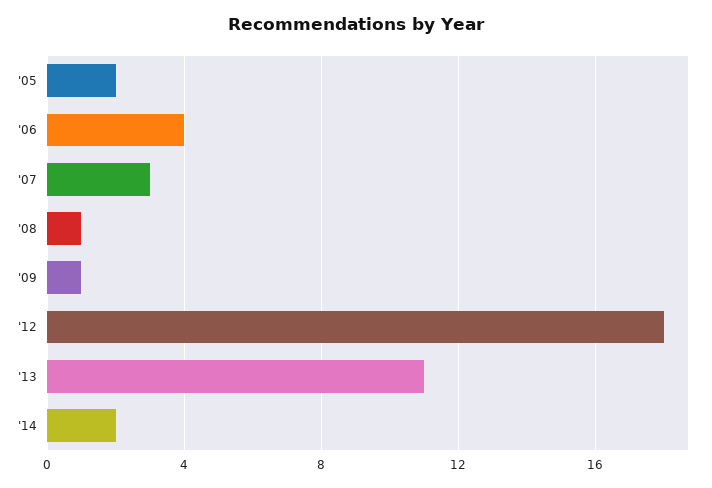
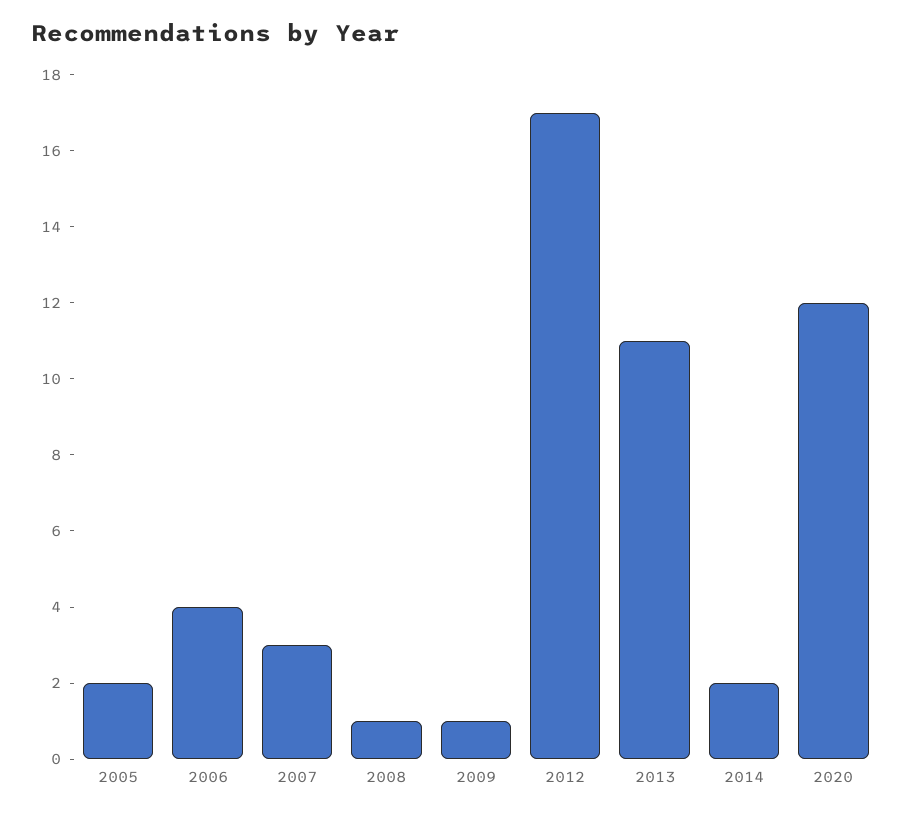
'12: 18 -> 17
2020: none -> 12

